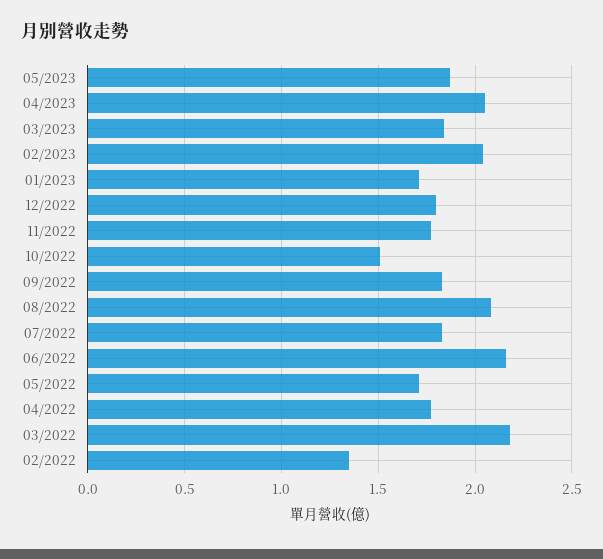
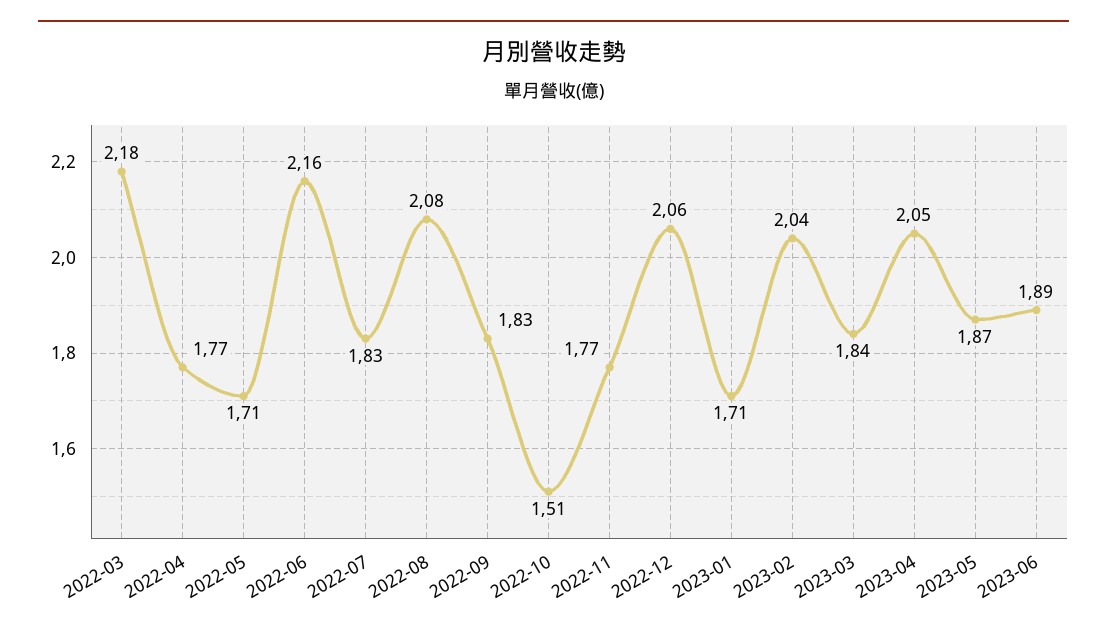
12/2022: 1.8 -> 2.06
02/2022: 1.35 -> none
2023-06: none -> 1.89

